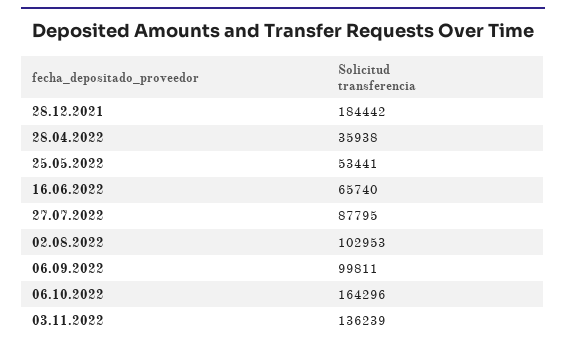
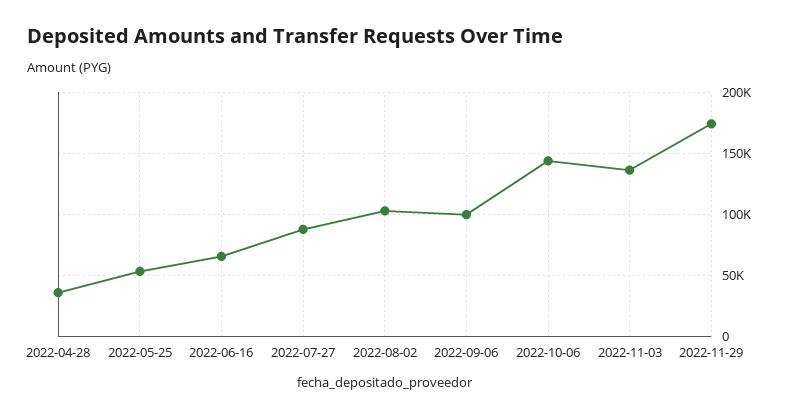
28.12.2021: 184442 -> none
06.10.2022: 164296 -> 145000
2022-11-29: none -> 175000

